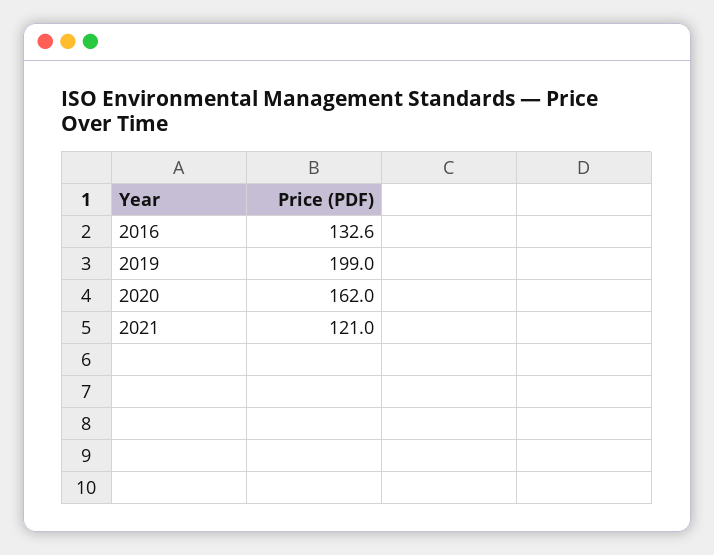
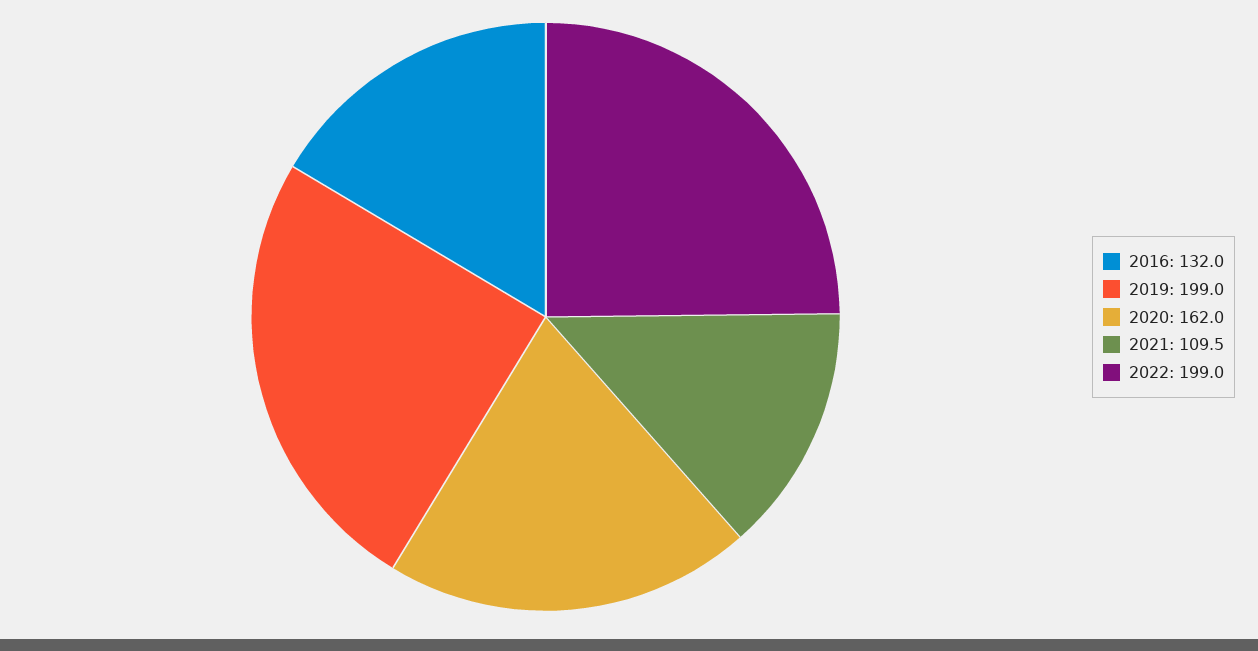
2016: 132.6 -> 132
2021: 121 -> 109.5
2022: none -> 199

